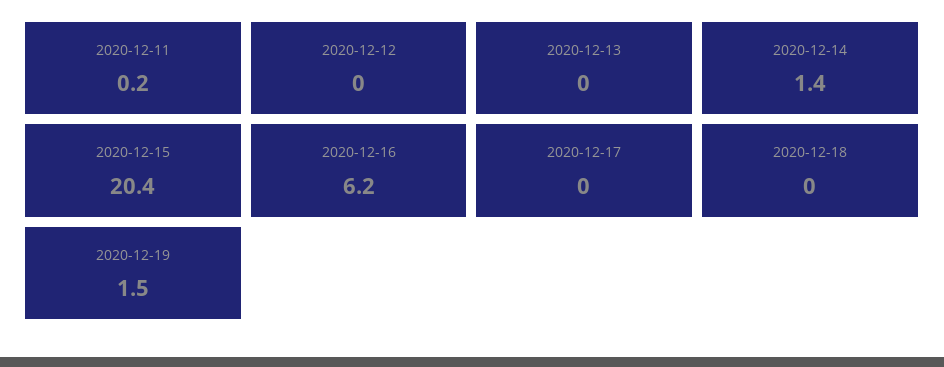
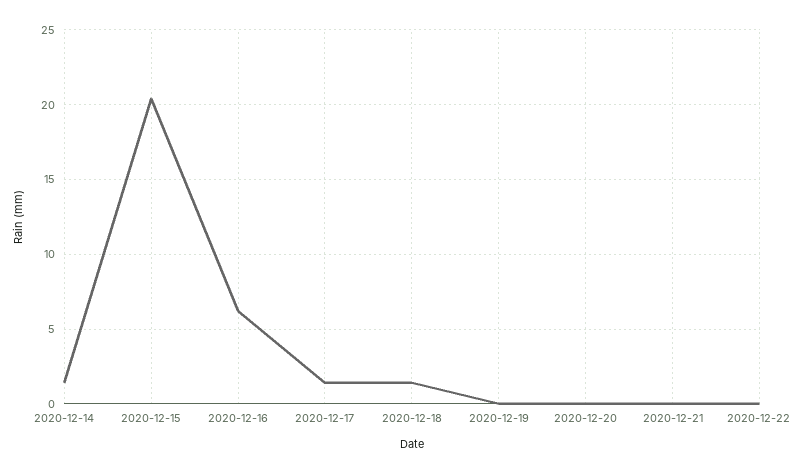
2020-12-11: 0.2 -> none
2020-12-12: 0 -> none
2020-12-13: 0 -> none
2020-12-17: 0 -> 1.5
2020-12-18: 0 -> 1.5
2020-12-19: 1.5 -> 0
2020-12-20: none -> 0
2020-12-21: none -> 0
2020-12-22: none -> 0

